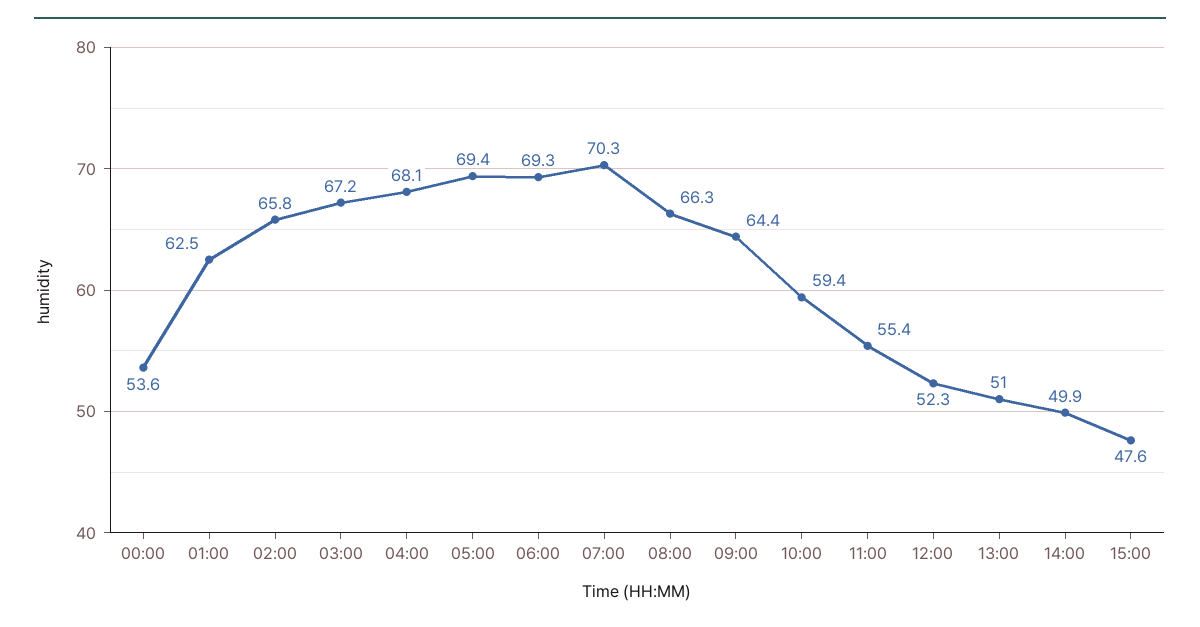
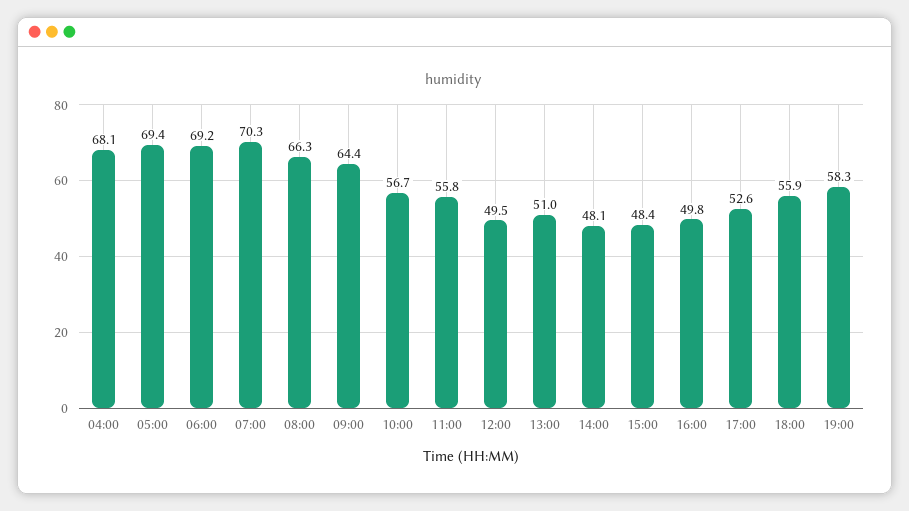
00:00: 53.6 -> none
01:00: 62.5 -> none
02:00: 65.8 -> none
03:00: 67.2 -> none
06:00: 69.3 -> 69.2
10:00: 59.4 -> 56.7
11:00: 55.4 -> 55.8
12:00: 52.3 -> 49.5
14:00: 49.9 -> 48.1
15:00: 47.6 -> 48.4
16:00: none -> 49.8
17:00: none -> 52.6
18:00: none -> 55.9
19:00: none -> 58.3

